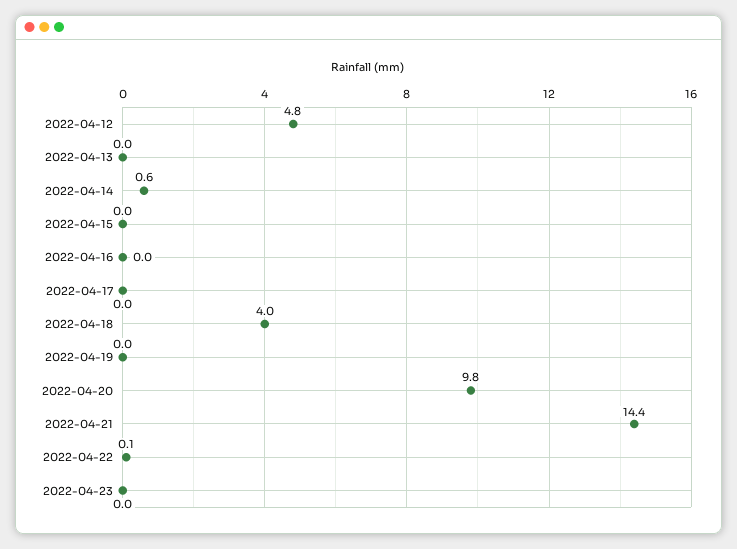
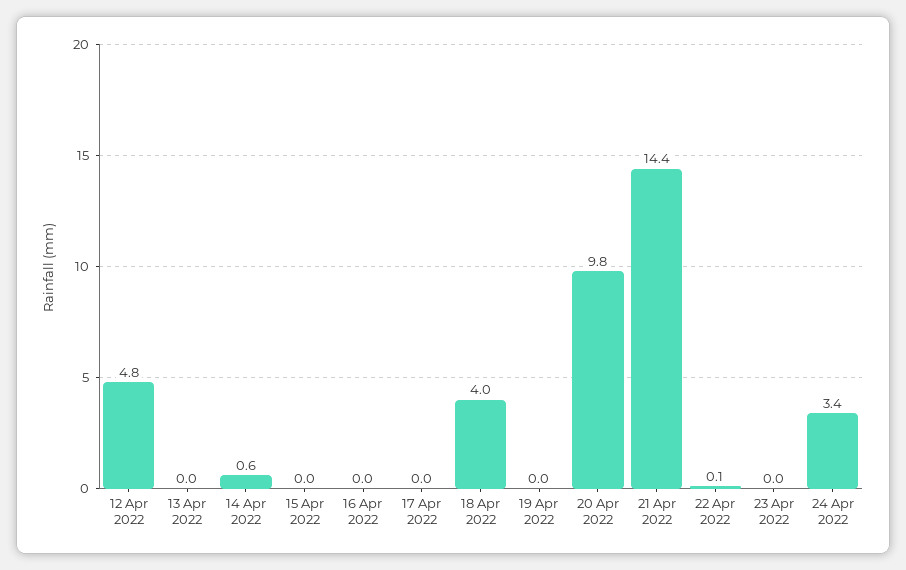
24 Apr 2022: none -> 3.4

